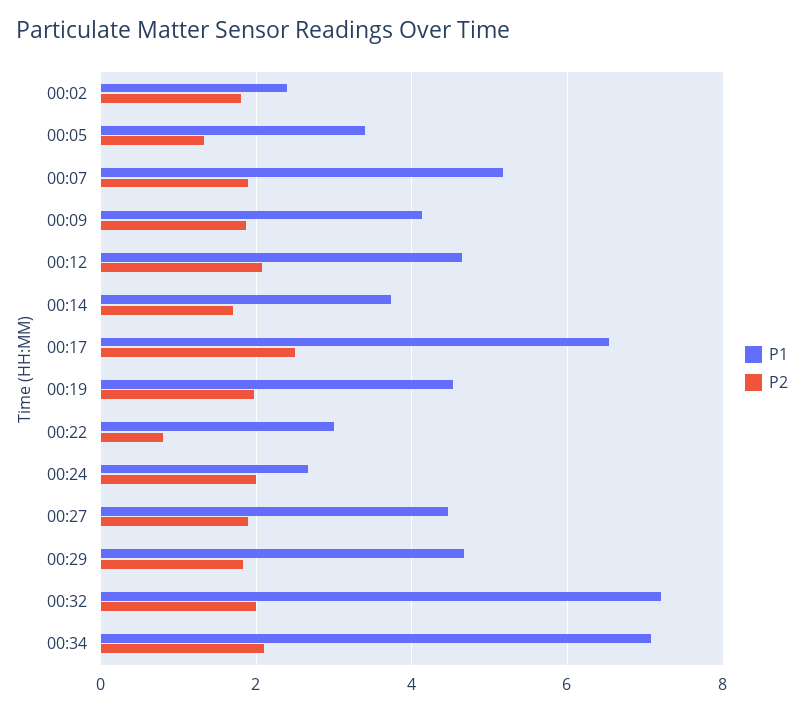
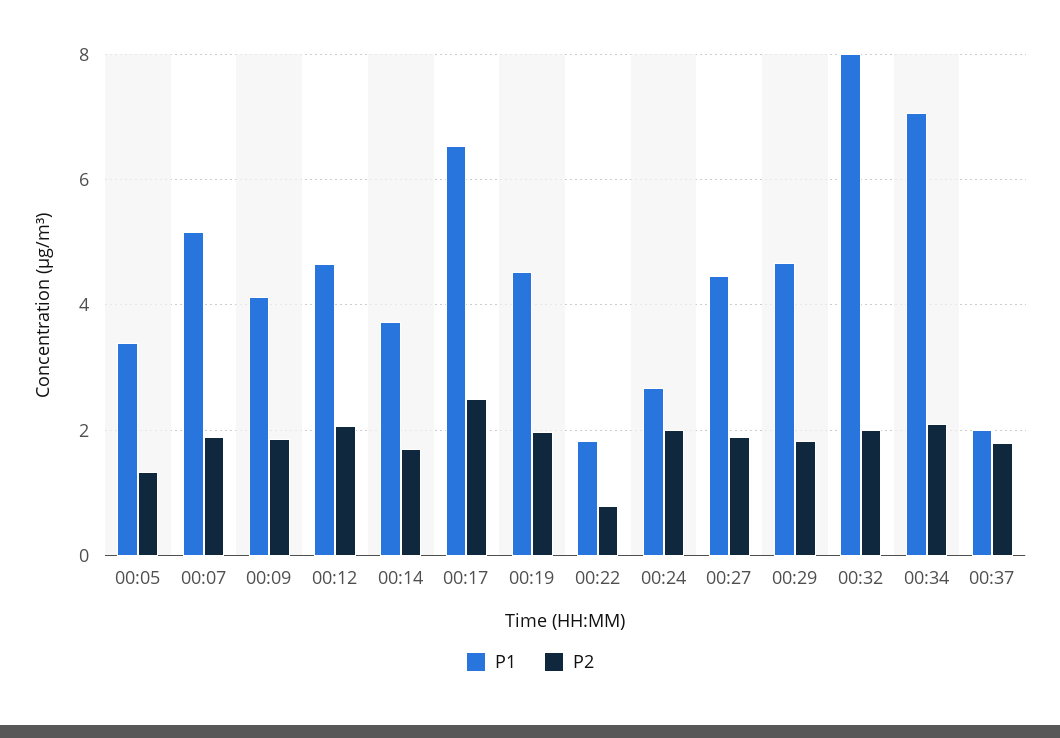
P1, 00:02: 2.4 -> none
P2, 00:02: 1.8 -> none
P1, 00:22: 3 -> 1.8
P1, 00:32: 7.2 -> 8
P1, 00:37: none -> 2
P2, 00:37: none -> 1.8

